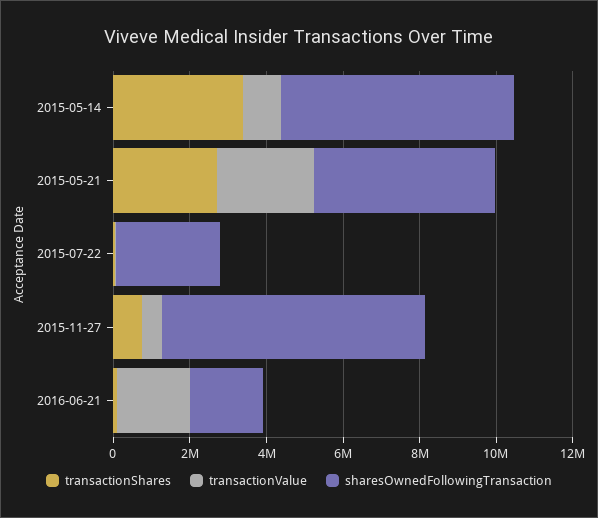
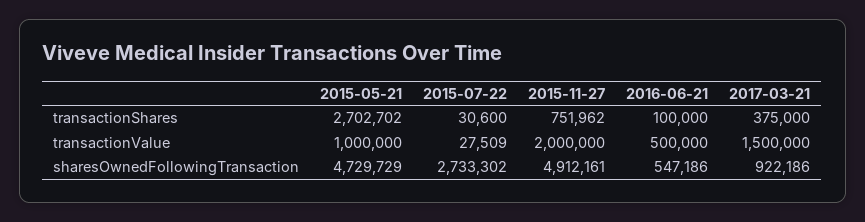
transactionShares, 2015-05-14: 3500000 -> none
transactionValue, 2015-05-14: 1000000 -> none
sharesOwnedFollowingTransaction, 2015-05-14: 6000000 -> none
transactionValue, 2015-05-21: 2500000 -> 1000000
transactionValue, 2015-11-27: 500000 -> 2000000
sharesOwnedFollowingTransaction, 2015-11-27: 7000000 -> 4912161
transactionValue, 2016-06-21: 2000000 -> 500000
sharesOwnedFollowingTransaction, 2016-06-21: 2000000 -> 547186
transactionShares, 2017-03-21: none -> 375000
transactionValue, 2017-03-21: none -> 1500000
sharesOwnedFollowingTransaction, 2017-03-21: none -> 922186

